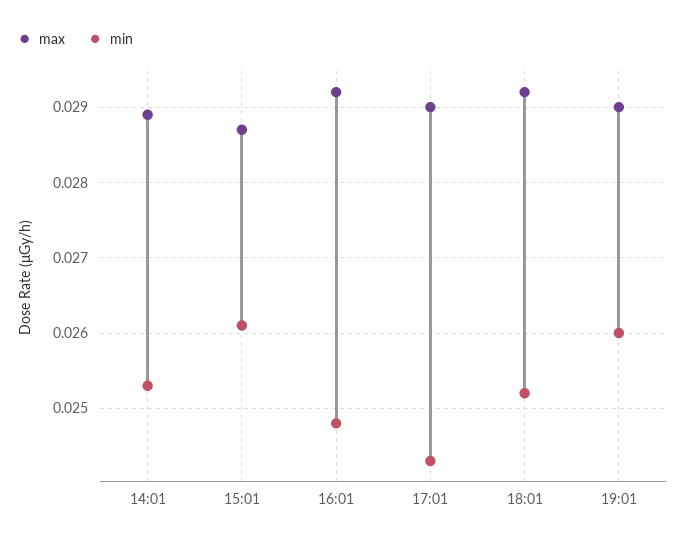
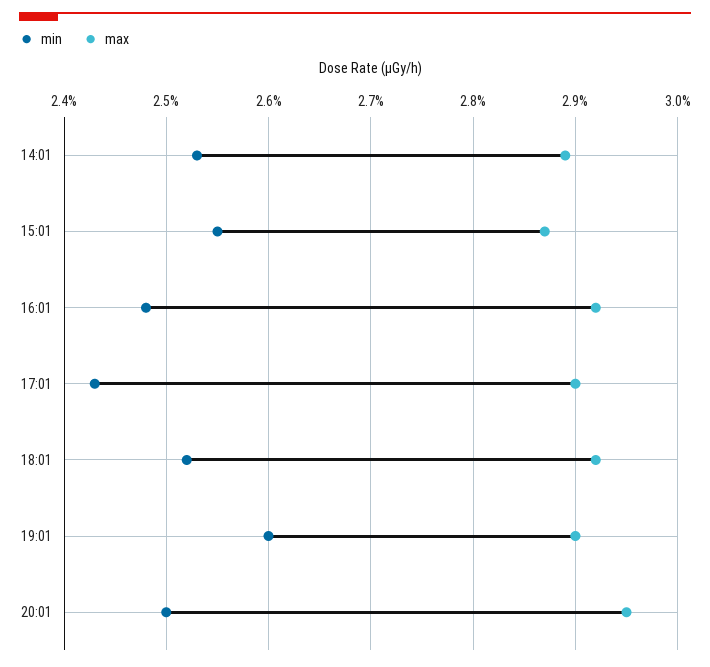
min, 15:01: 0.0261 -> 0.0255
min, 20:01: none -> 0.025
max, 20:01: none -> 0.0295

